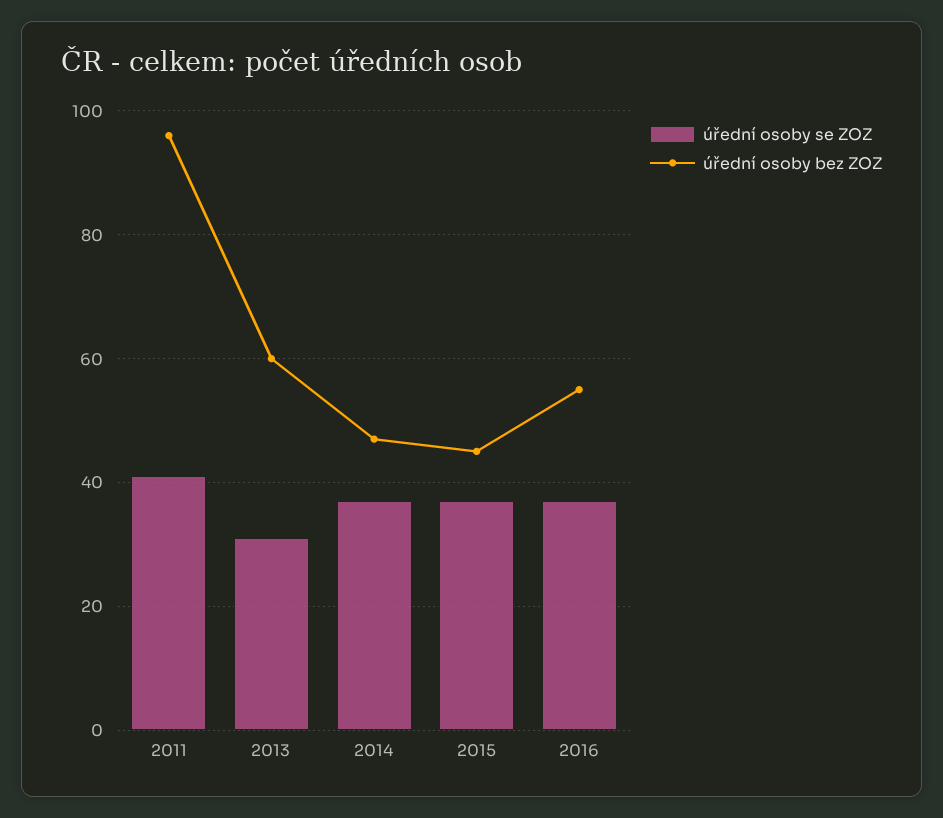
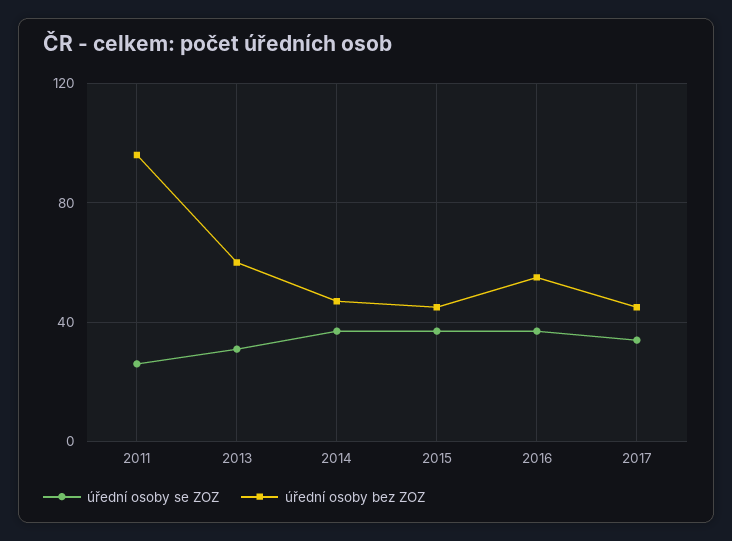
úřední osoby se ZOZ, 2011: 40 -> 25
úřední osoby se ZOZ, 2017: none -> 35
úřední osoby bez ZOZ, 2017: none -> 45

